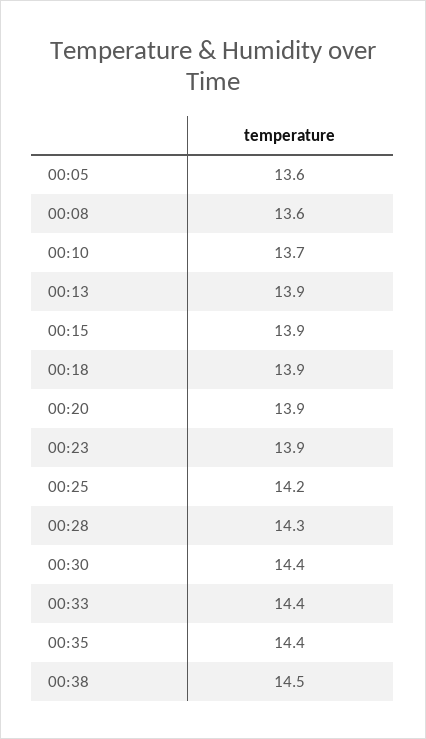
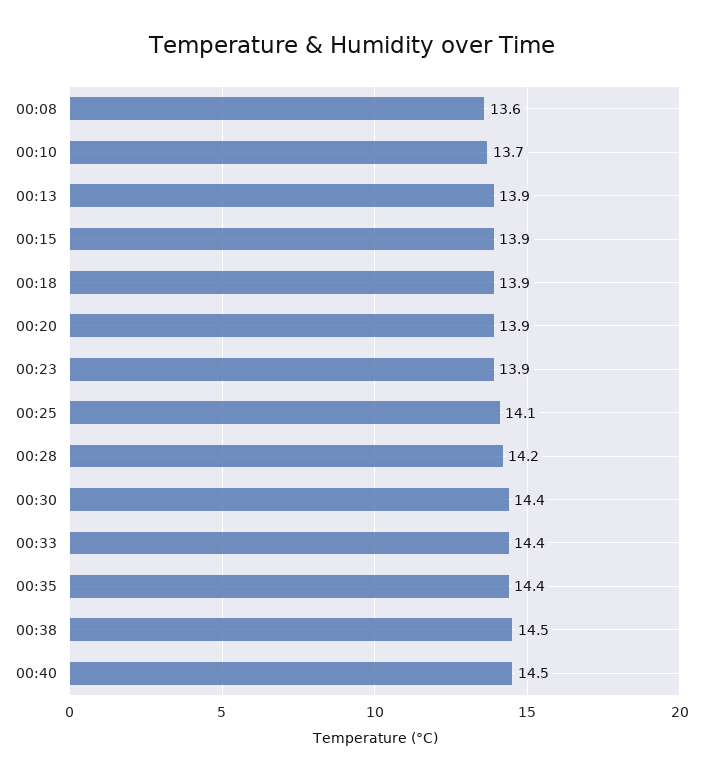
00:05: 13.6 -> none
00:25: 14.2 -> 14.1
00:28: 14.3 -> 14.2
00:40: none -> 14.5

